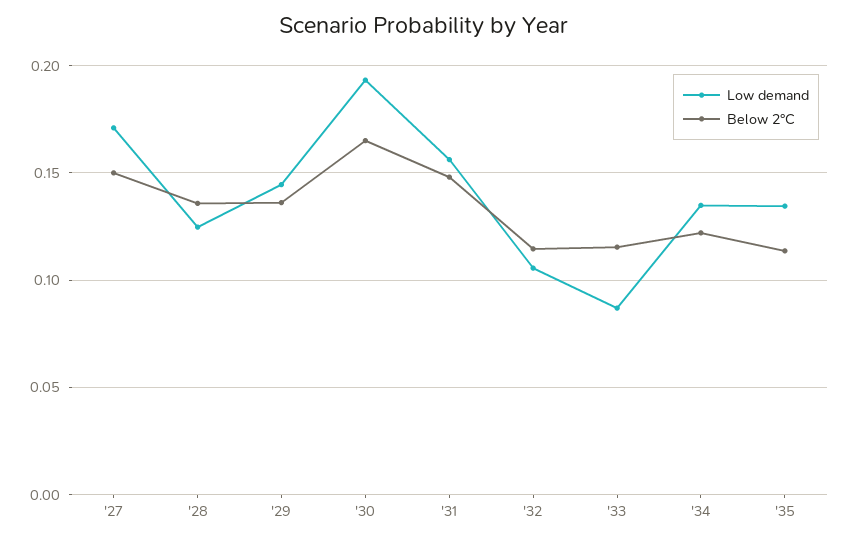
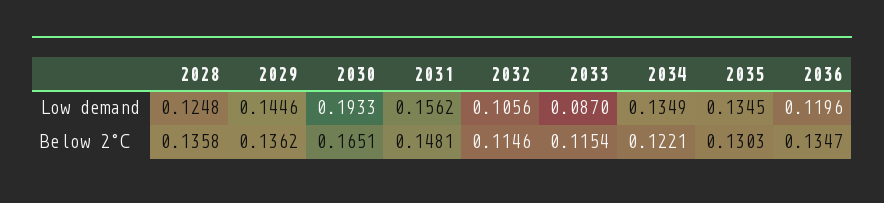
Low demand, '27: 0.17 -> none
Below 2°C, '27: 0.15 -> none
Below 2°C, '35: 0.115 -> 0.1303
Low demand, 2036: none -> 0.1196
Below 2°C, 2036: none -> 0.1347

